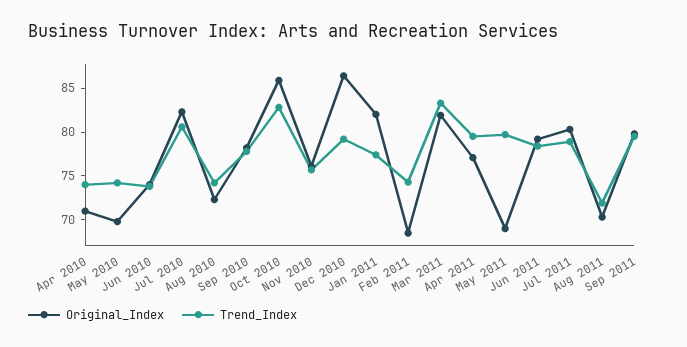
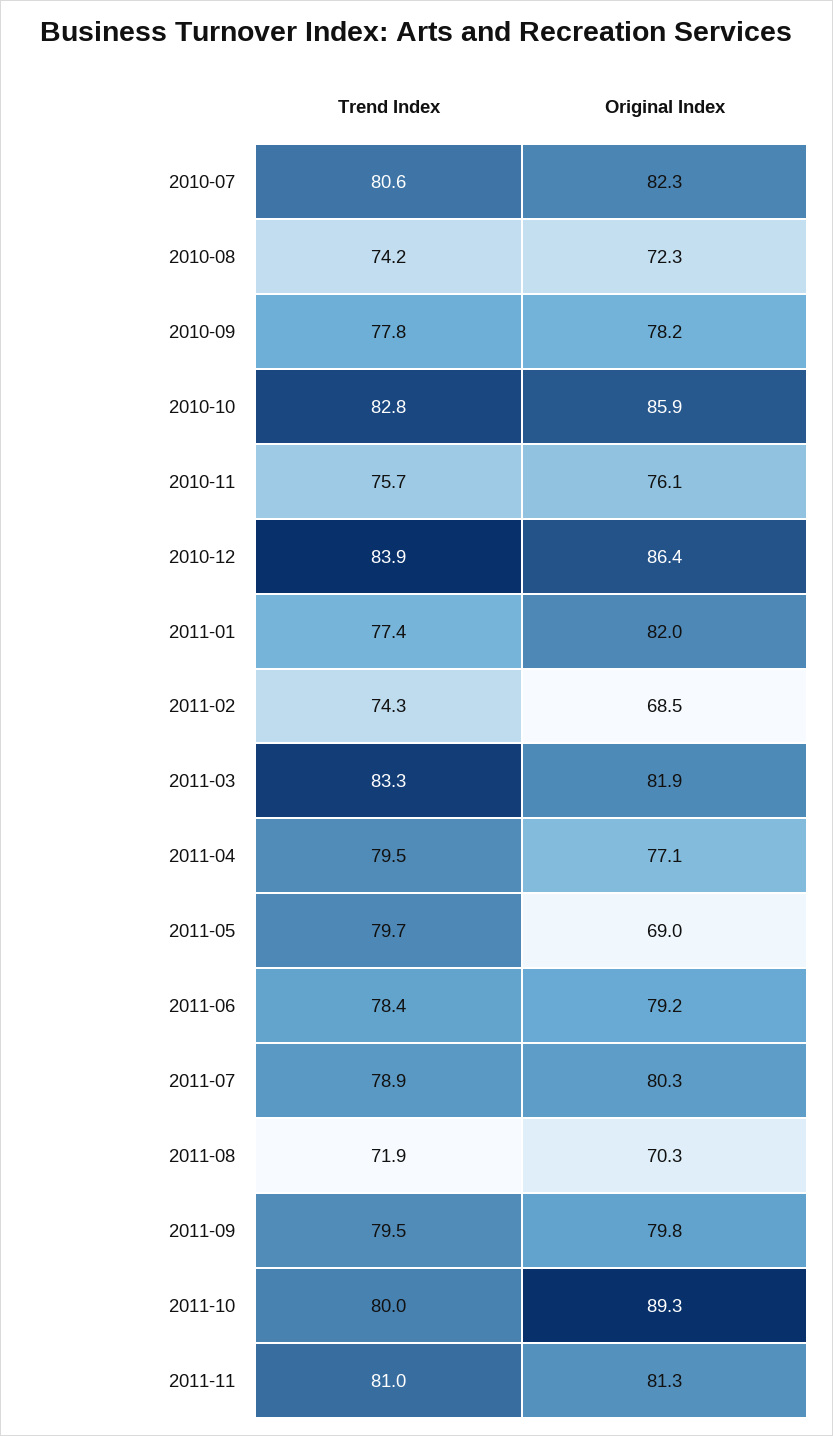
Original_Index, Apr 2010: 71 -> none
Trend_Index, Apr 2010: 74 -> none
Original_Index, May 2010: 70 -> none
Trend_Index, May 2010: 74 -> none
Original_Index, Jun 2010: 74 -> none
Trend_Index, Jun 2010: 74 -> none
Trend_Index, Dec 2010: 79 -> 83.9
Trend_Index, 2011-10: none -> 80
Original_Index, 2011-10: none -> 89.3
Trend_Index, 2011-11: none -> 81
Original_Index, 2011-11: none -> 81.3

